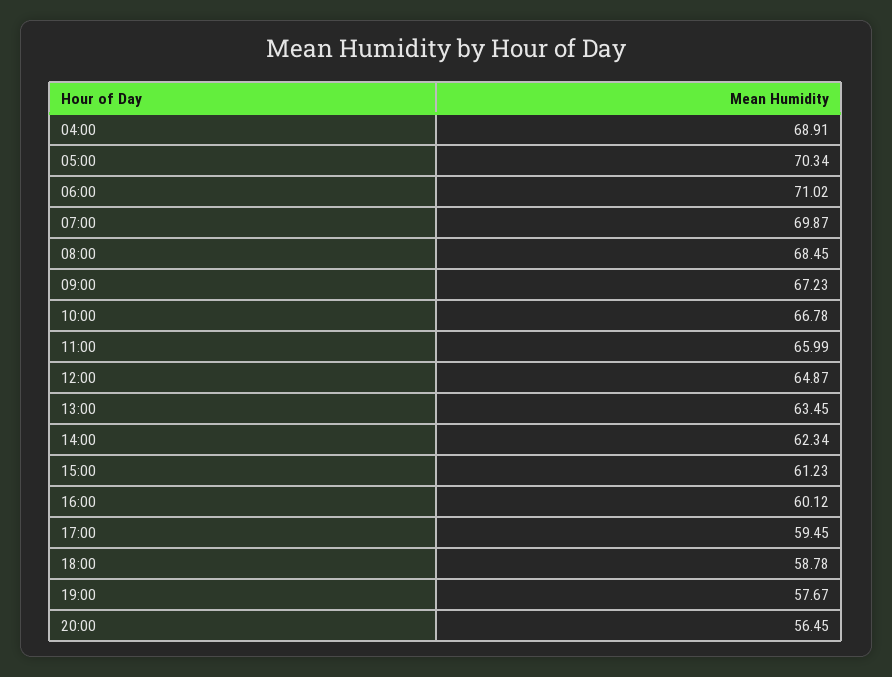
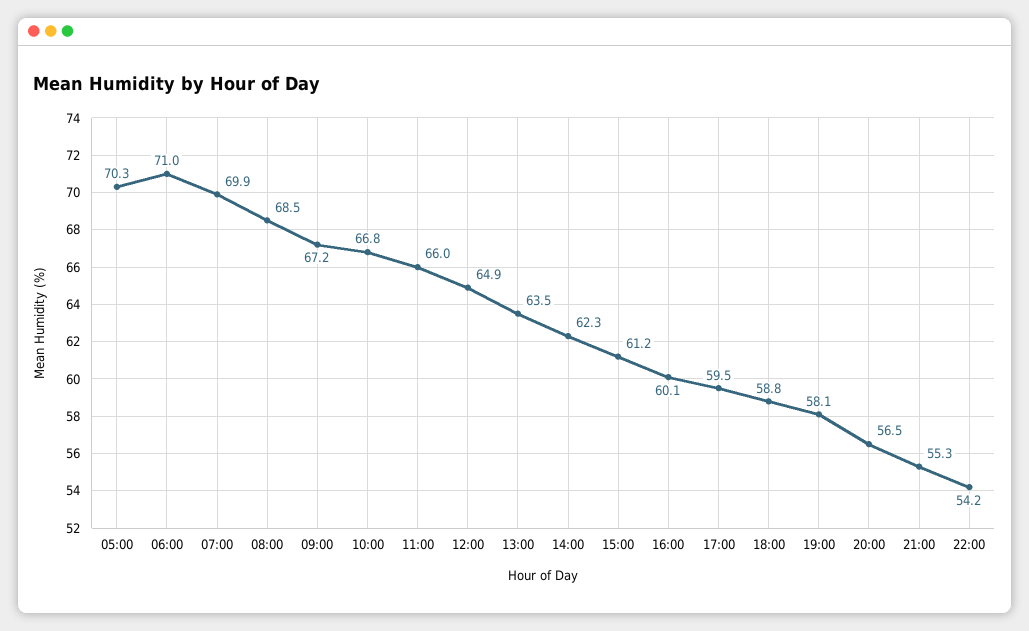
04:00: 68.91 -> none
19:00: 57.67 -> 58.1
21:00: none -> 55.3
22:00: none -> 54.2

